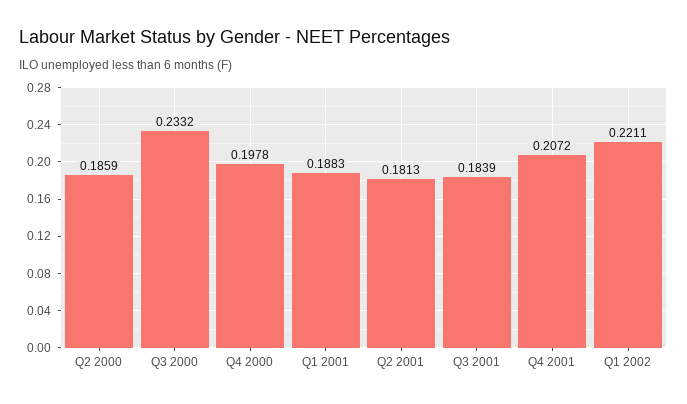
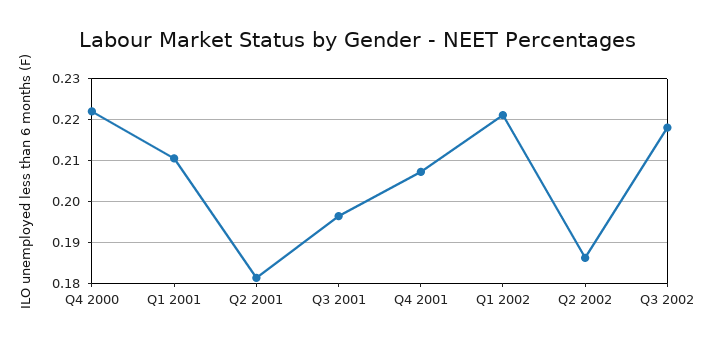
Q2 2000: 0.1859 -> none
Q3 2000: 0.2332 -> none
Q4 2000: 0.1978 -> 0.222
Q1 2001: 0.1883 -> 0.21
Q3 2001: 0.1839 -> 0.196
Q2 2002: none -> 0.186
Q3 2002: none -> 0.218

